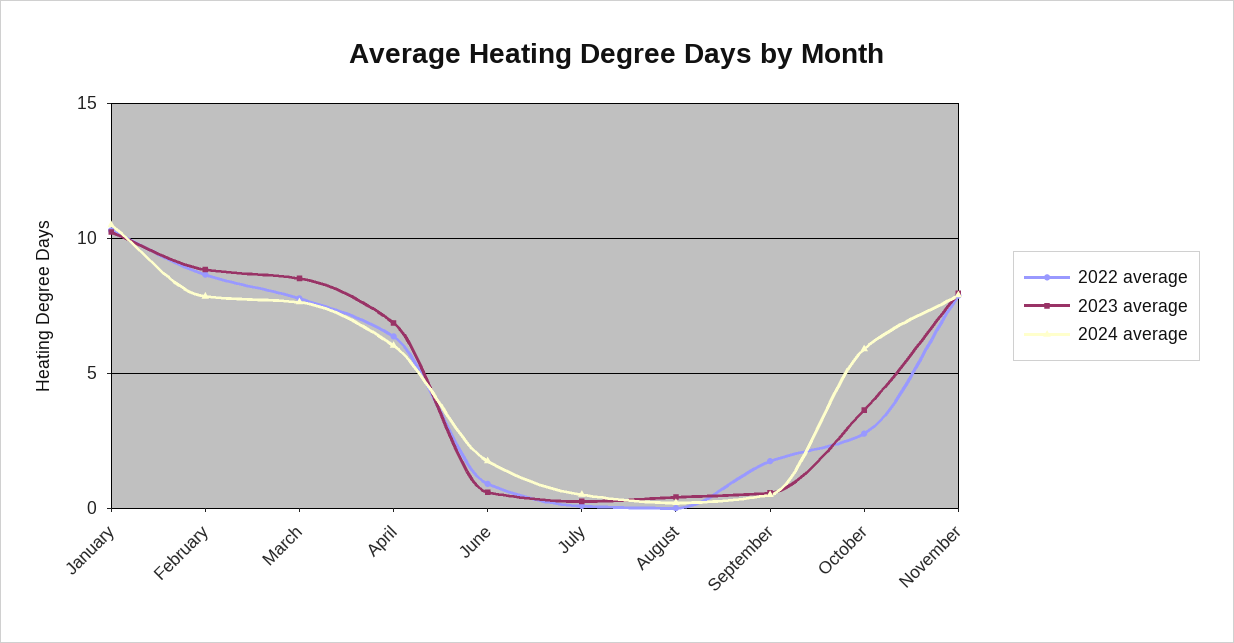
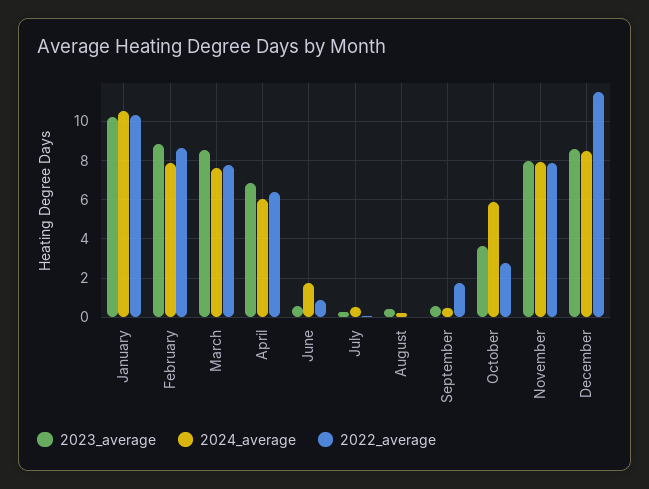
2023 average, December: none -> 8.5
2024 average, December: none -> 8.5
2022 average, December: none -> 11.5

